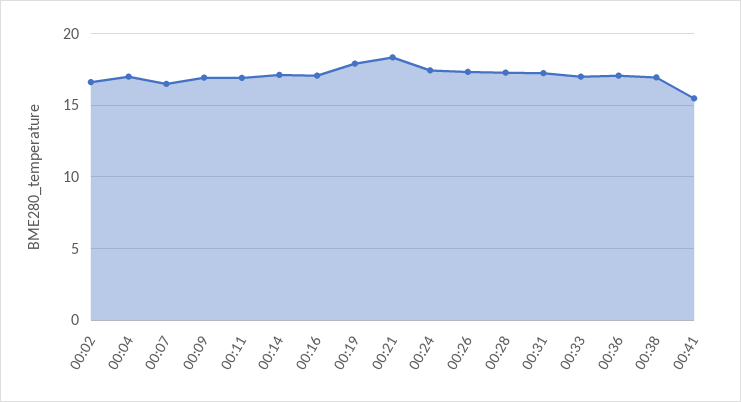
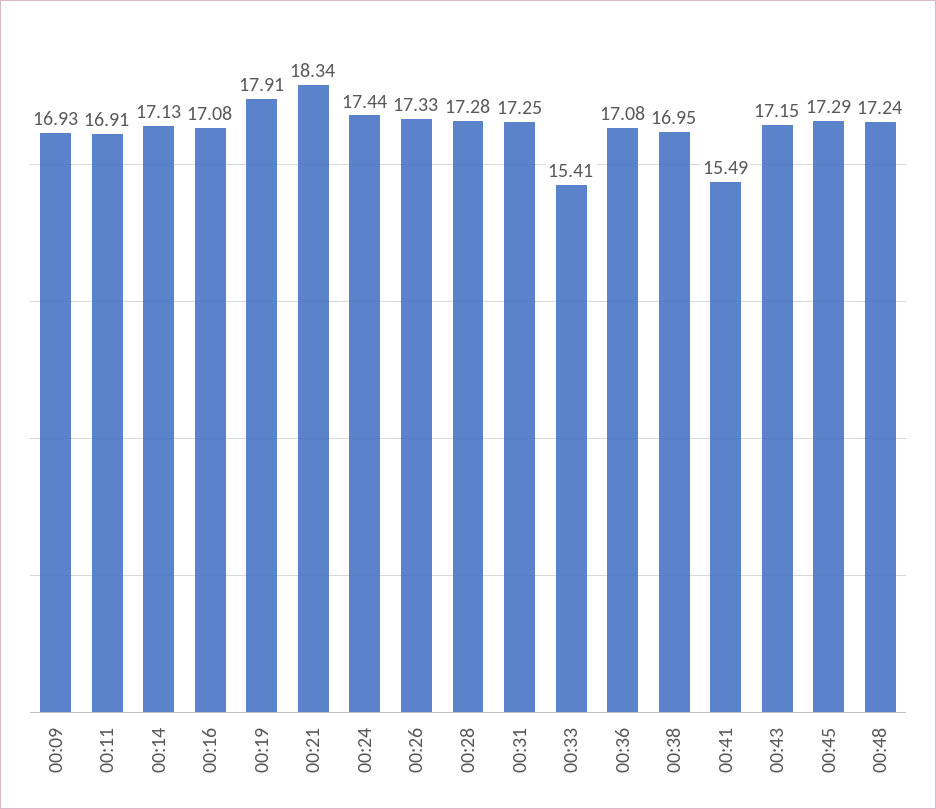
00:02: 16.5 -> none
00:04: 17 -> none
00:07: 16.5 -> none
00:33: 17 -> 15.41
00:43: none -> 17.15
00:45: none -> 17.29
00:48: none -> 17.24

